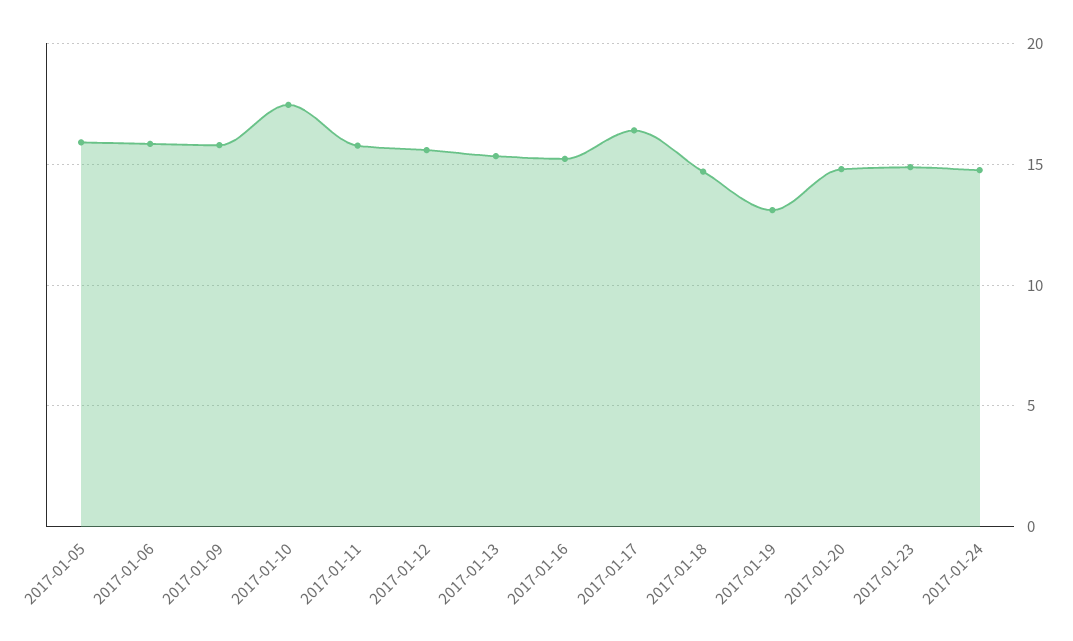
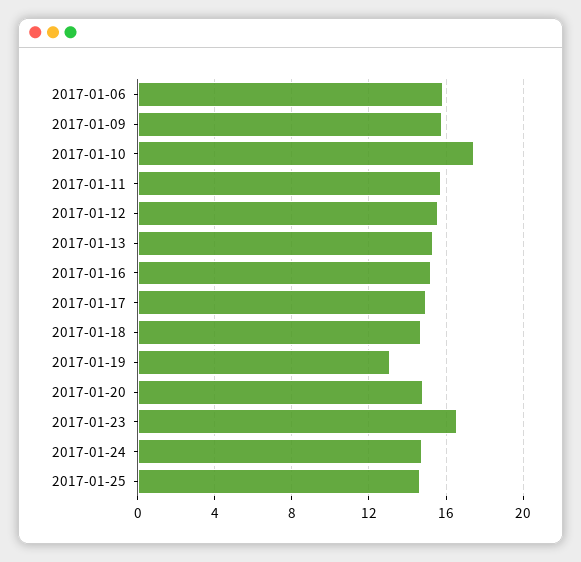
2017-01-05: 16 -> none
2017-01-17: 16.5 -> 15
2017-01-23: 15 -> 16.5
2017-01-25: none -> 14.5

